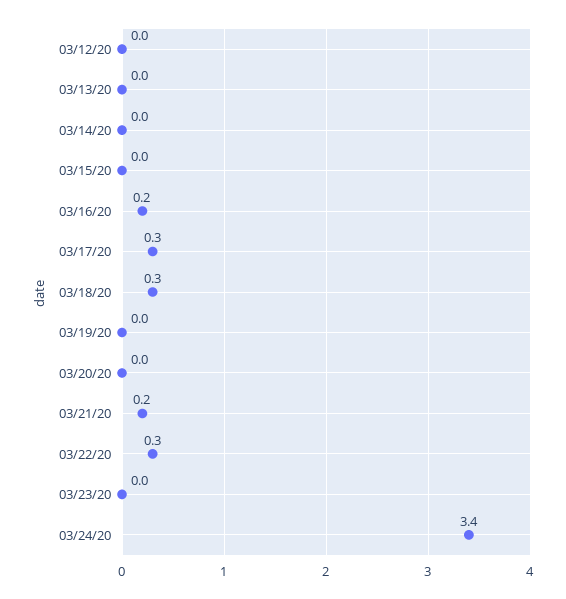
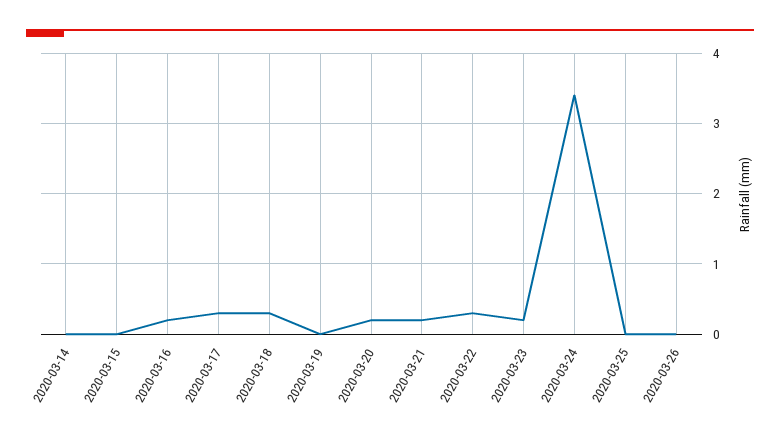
03/12/20: 0 -> none
03/13/20: 0 -> none
03/20/20: 0 -> 0.2
03/23/20: 0 -> 0.2
2020-03-25: none -> 0
2020-03-26: none -> 0

